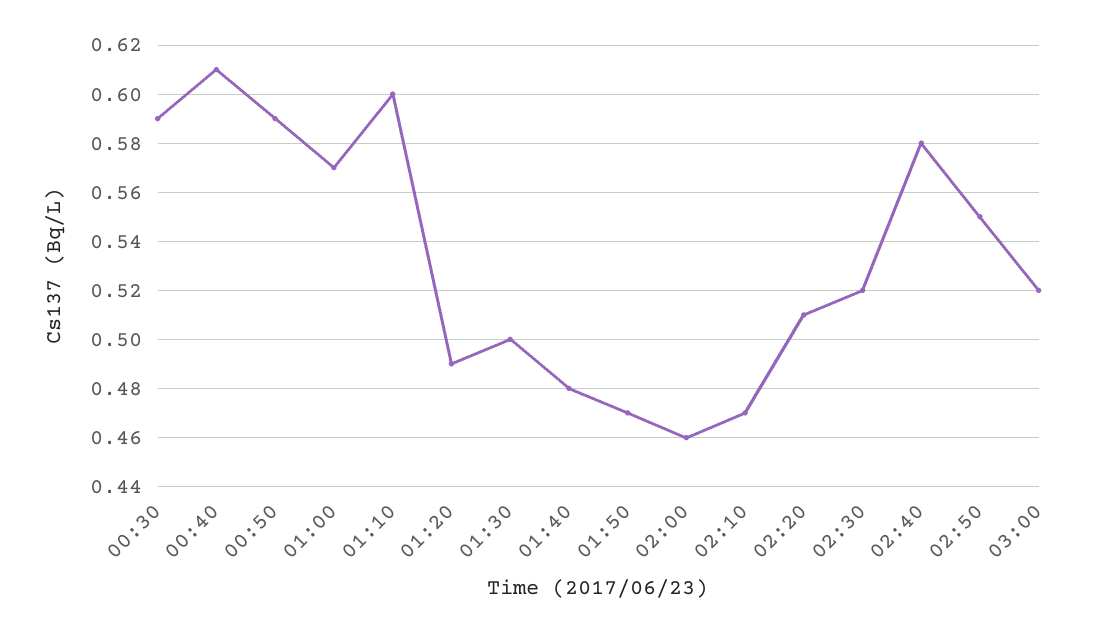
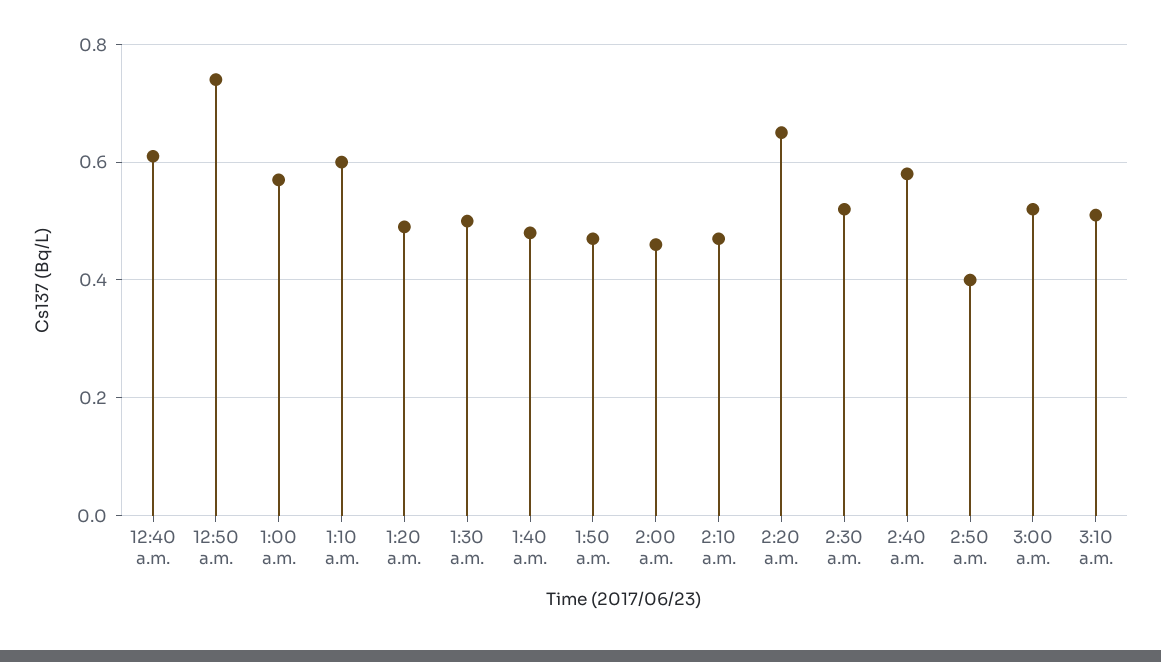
00:30: 0.59 -> none
00:50: 0.59 -> 0.75
02:20: 0.51 -> 0.65
02:50: 0.55 -> 0.4
3:10 a.m.: none -> 0.5

